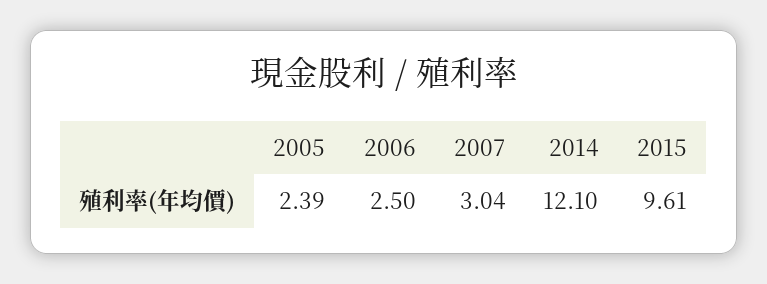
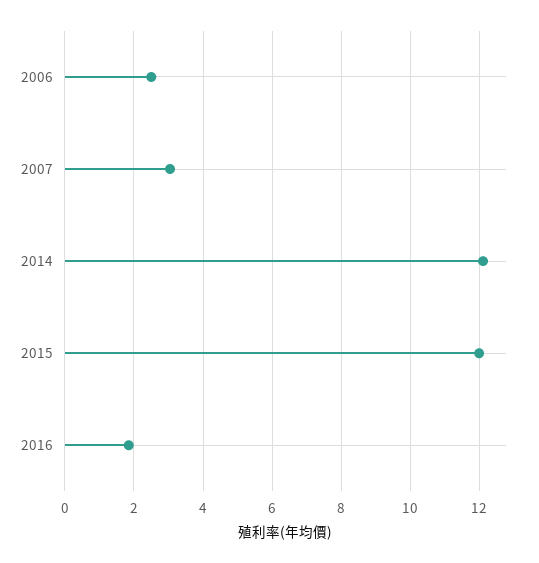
2005: 2.39 -> none
2015: 9.61 -> 12
2016: none -> 1.8

